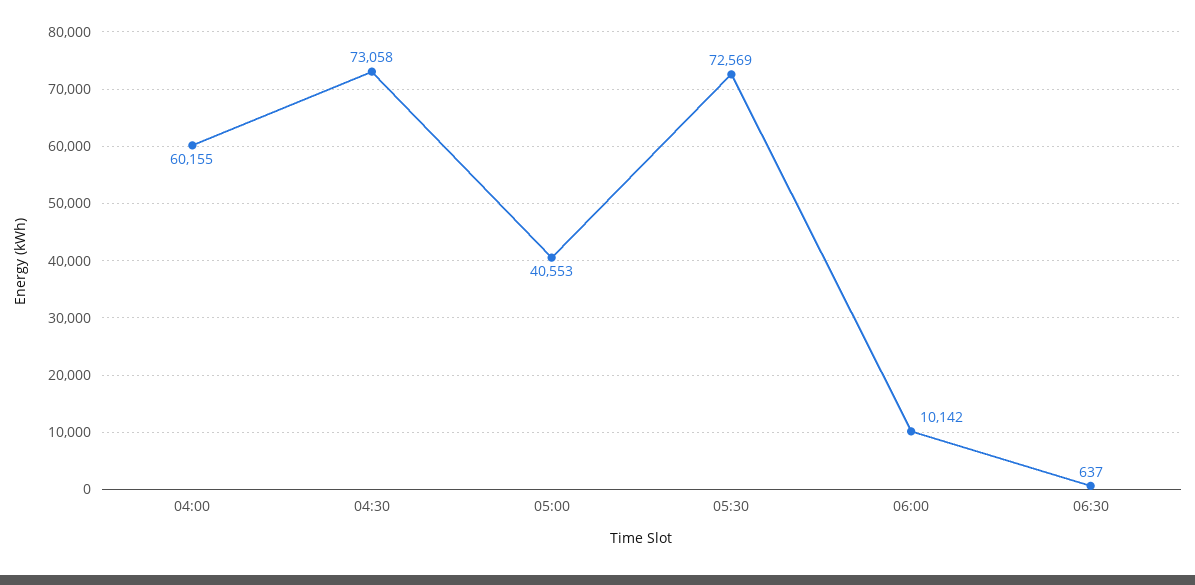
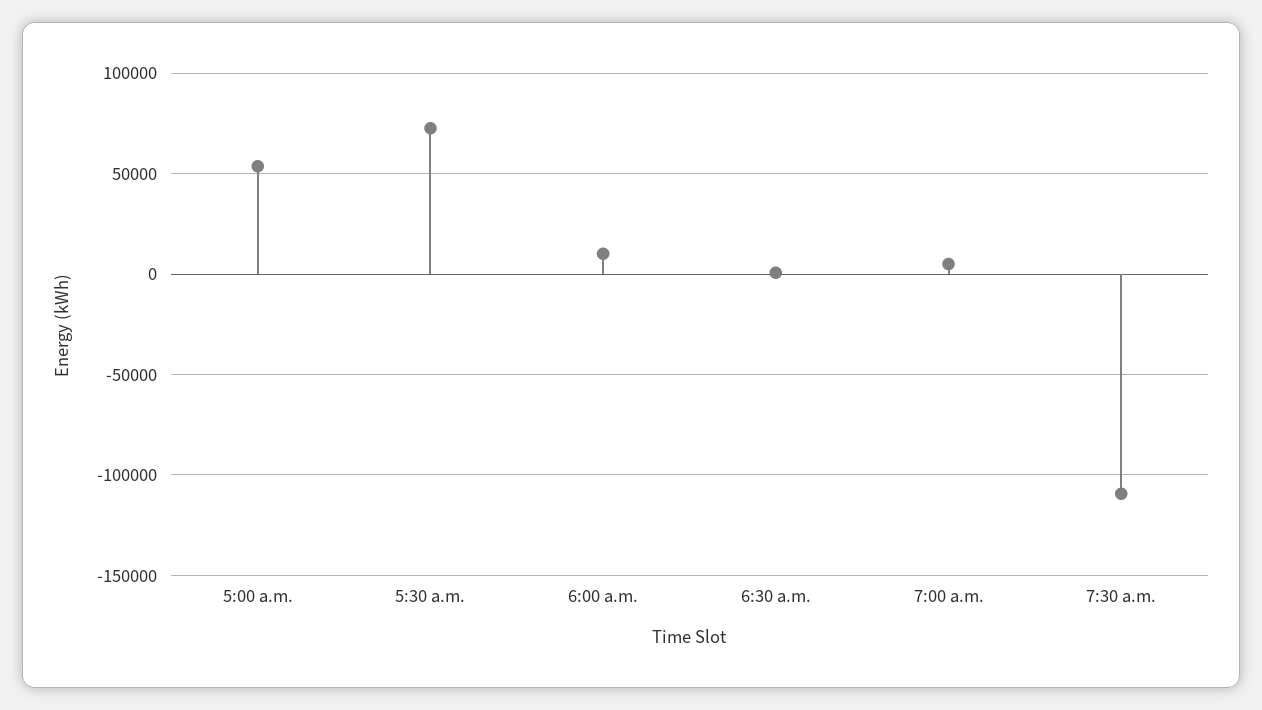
04:00: 60155 -> none
04:30: 73058 -> none
05:00: 40553 -> 55000
7:00 a.m.: none -> 5000
7:30 a.m.: none -> -110000

